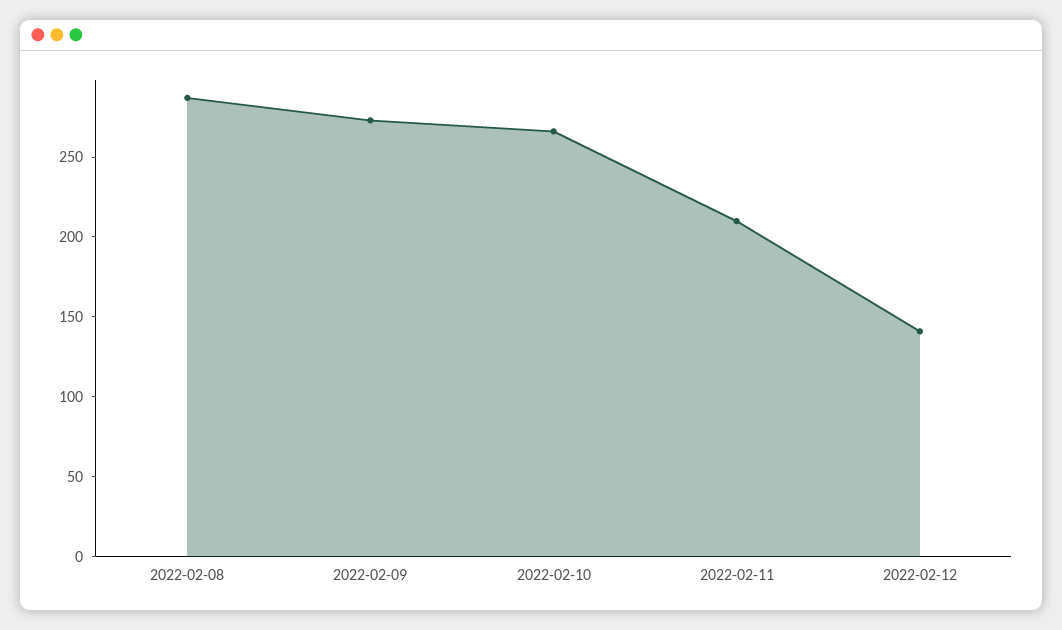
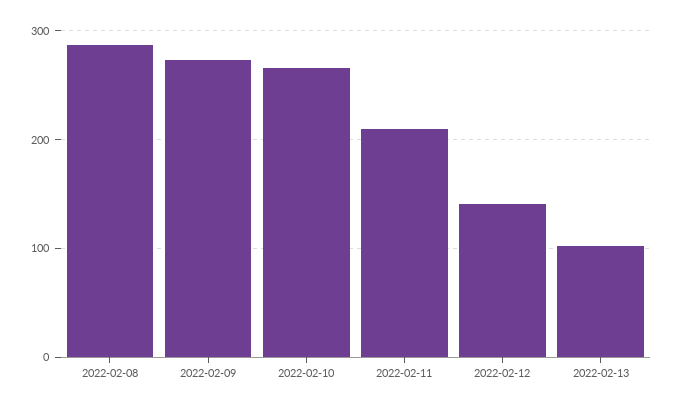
2022-02-13: none -> 100

